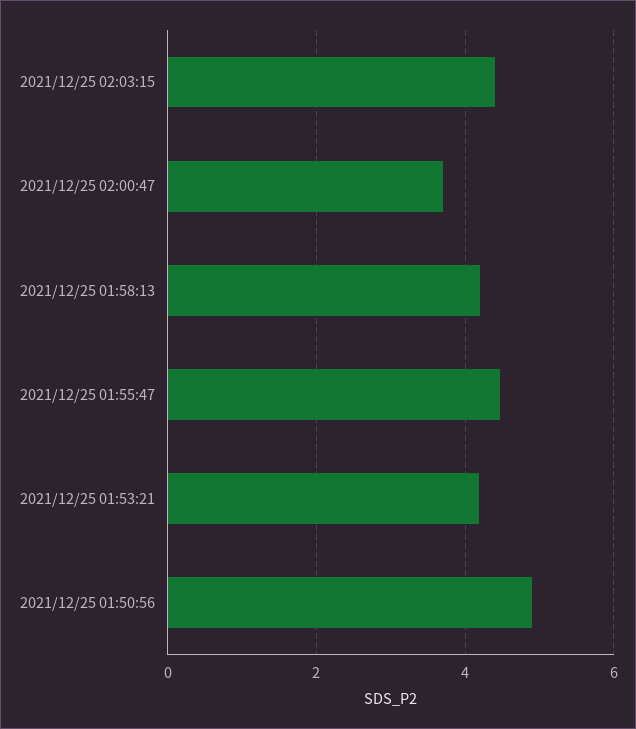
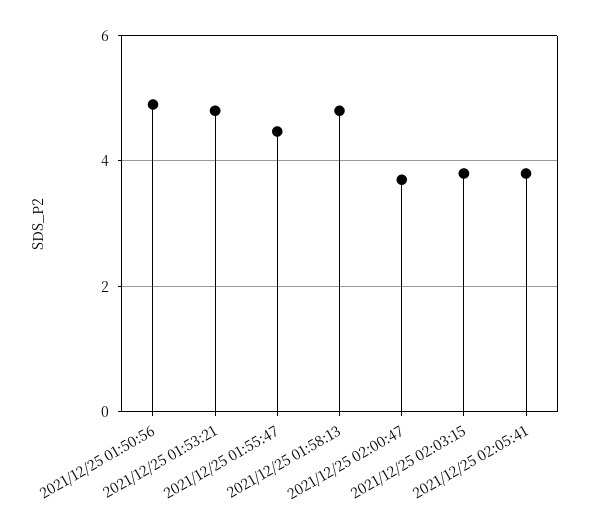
2021/12/25 02:03:15: 4.4 -> 3.8
2021/12/25 01:58:13: 4.2 -> 4.8
2021/12/25 01:53:21: 4.2 -> 4.8
2021/12/25 02:05:41: none -> 3.8

